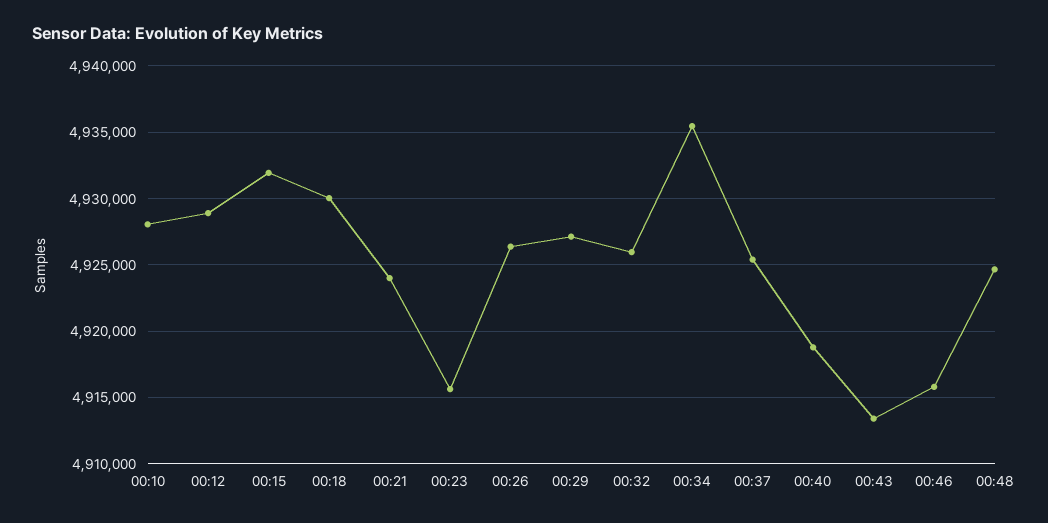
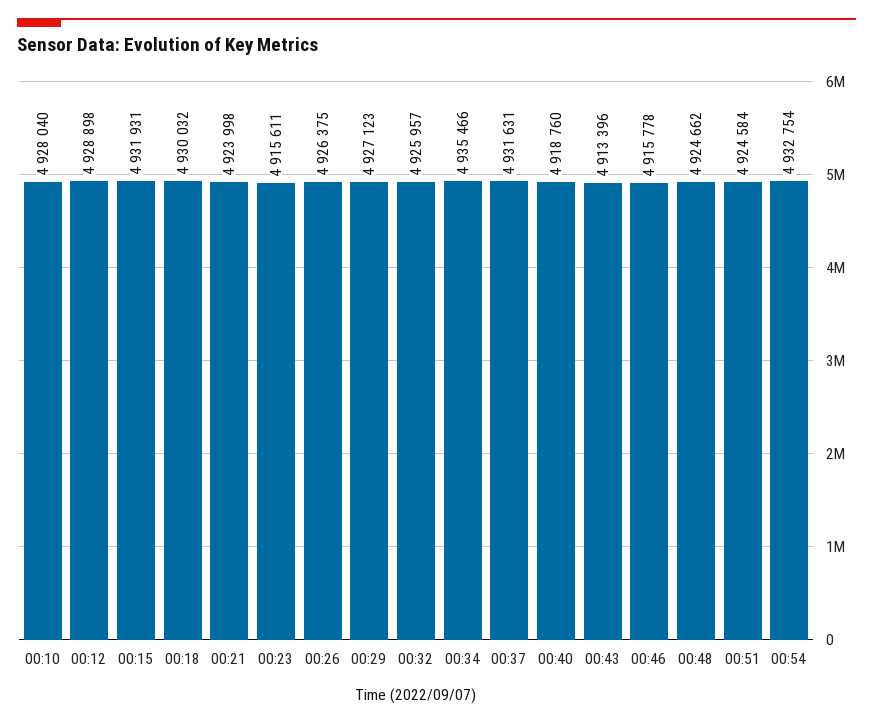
00:37: 4925500 -> 4931631
00:51: none -> 4924584
00:54: none -> 4932754

